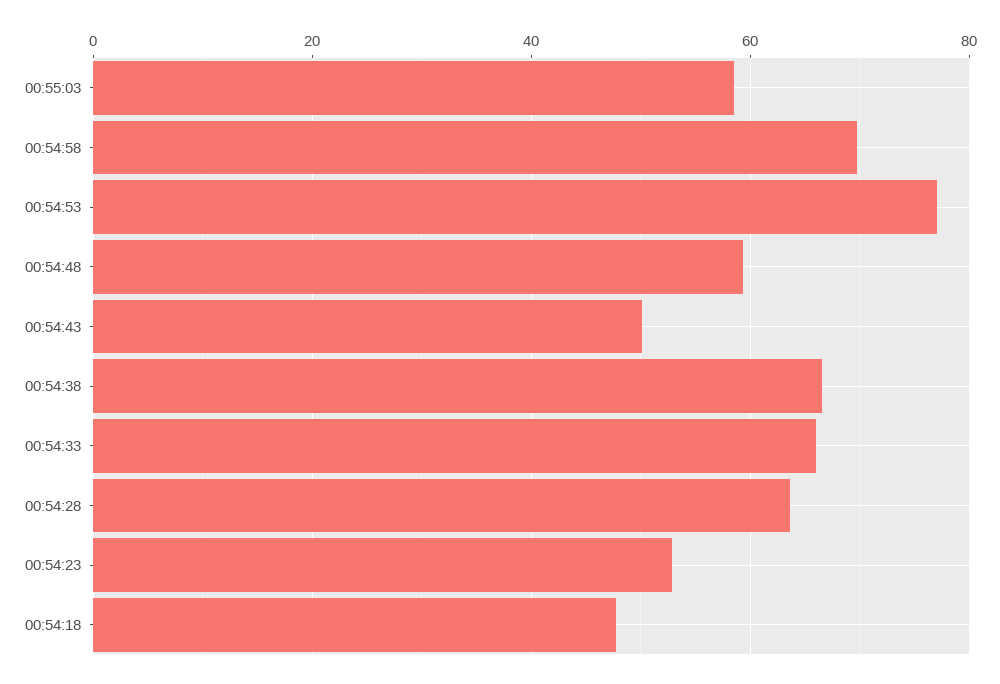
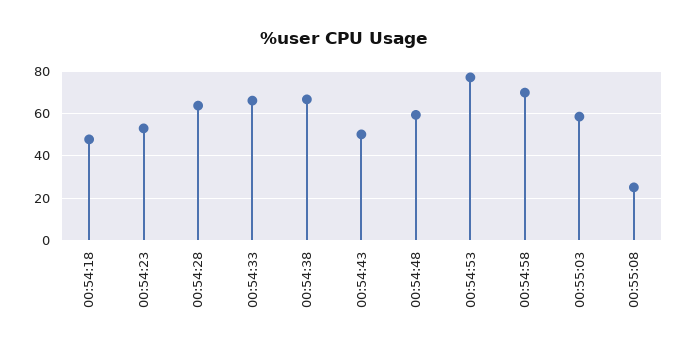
00:55:08: none -> 25

